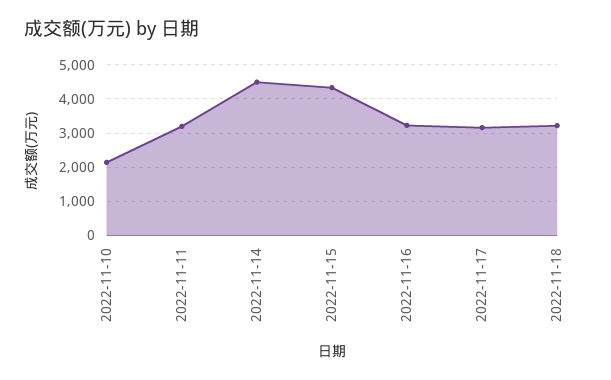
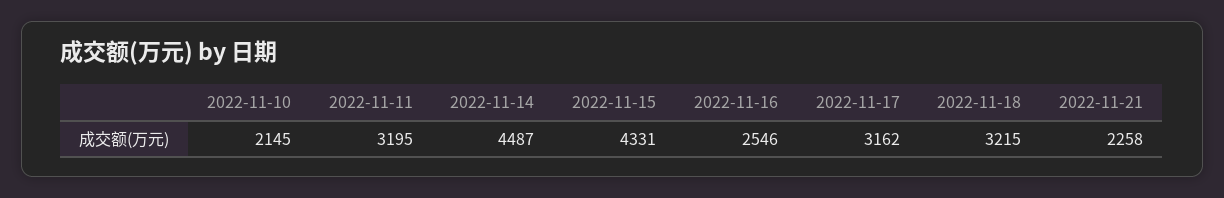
2022-11-16: 3200 -> 2546
2022-11-21: none -> 2258

